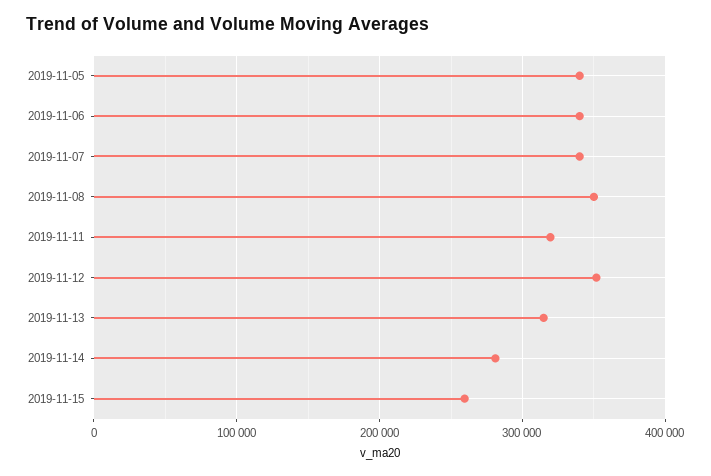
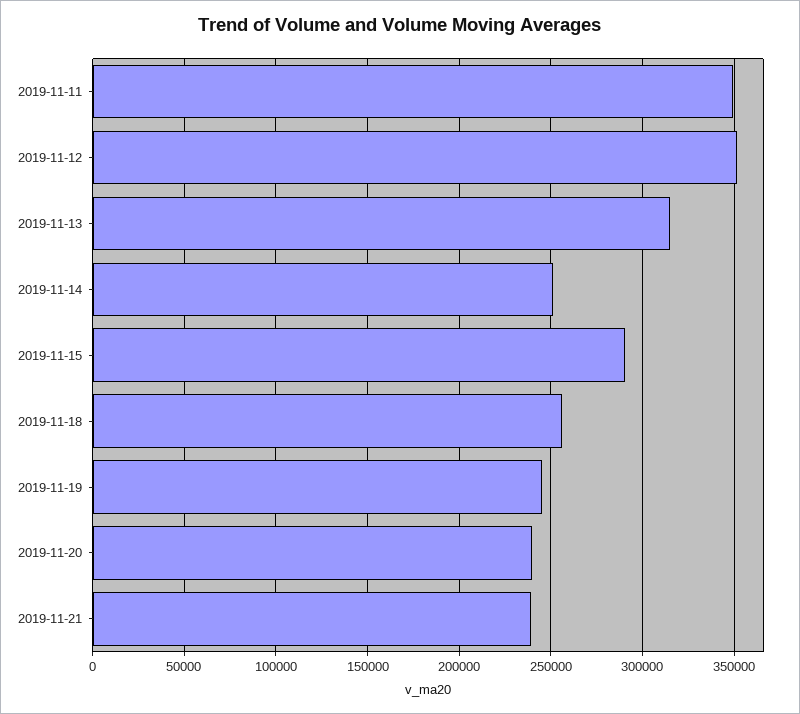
2019-11-05: 340000 -> none
2019-11-06: 340000 -> none
2019-11-07: 340000 -> none
2019-11-08: 350000 -> none
2019-11-11: 320000 -> 350000
2019-11-14: 280000 -> 250000
2019-11-15: 260000 -> 290000
2019-11-18: none -> 255000
2019-11-19: none -> 245000
2019-11-20: none -> 240000
2019-11-21: none -> 240000

